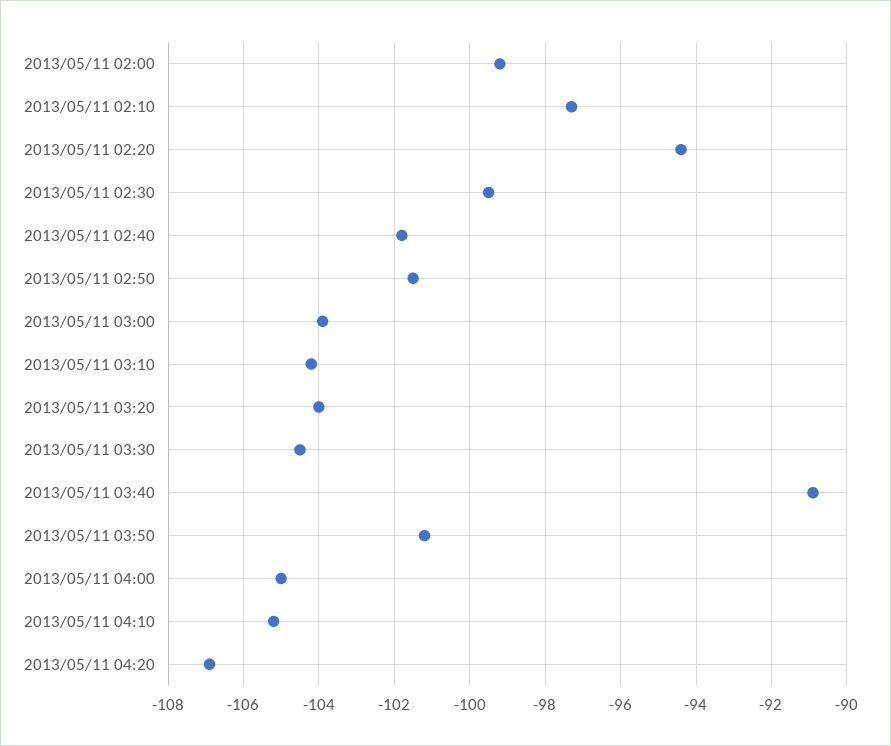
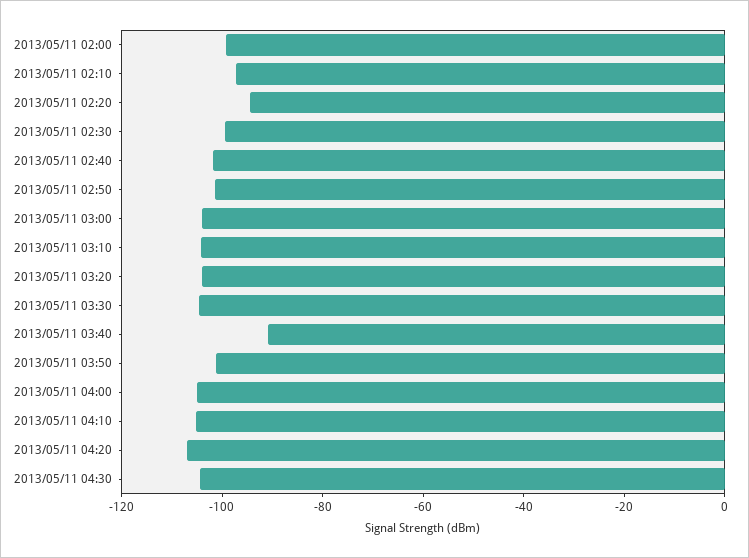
2013/05/11 04:30: none -> -105

